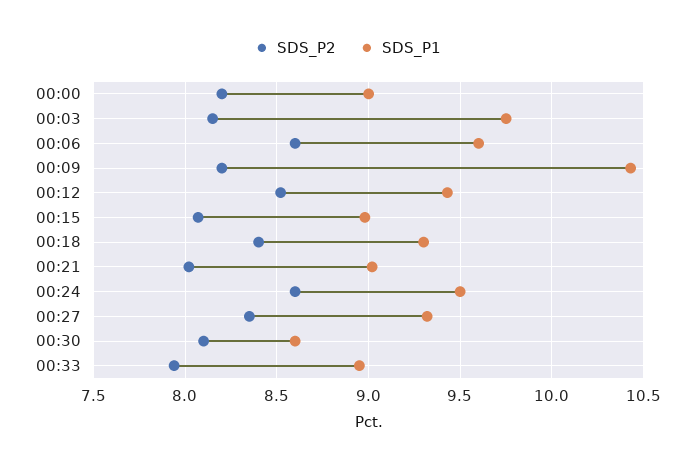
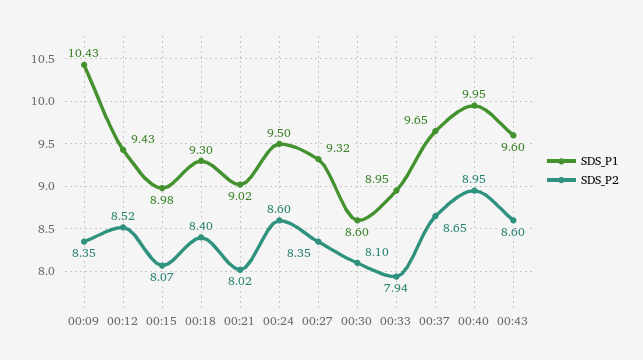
SDS_P2, 00:00: 8.2 -> none
SDS_P1, 00:00: 9 -> none
SDS_P2, 00:03: 8.15 -> none
SDS_P1, 00:03: 9.75 -> none
SDS_P2, 00:06: 8.6 -> none
SDS_P1, 00:06: 9.6 -> none
SDS_P2, 00:09: 8.2 -> 8.35
SDS_P1, 00:37: none -> 9.65
SDS_P2, 00:37: none -> 8.65
SDS_P1, 00:40: none -> 9.95
SDS_P2, 00:40: none -> 8.95
SDS_P1, 00:43: none -> 9.6
SDS_P2, 00:43: none -> 8.6

